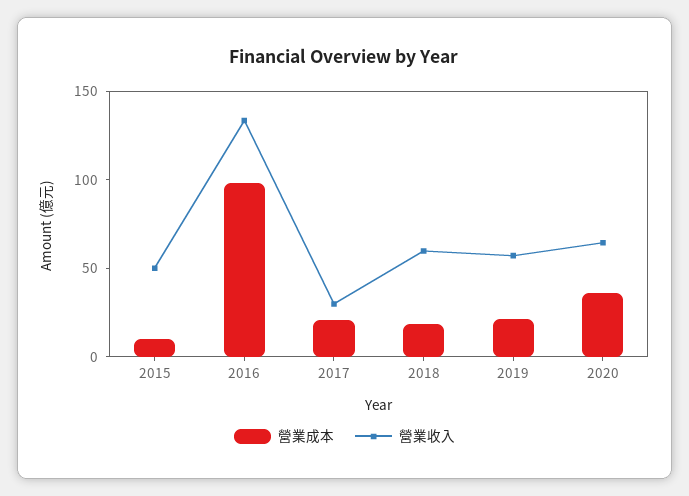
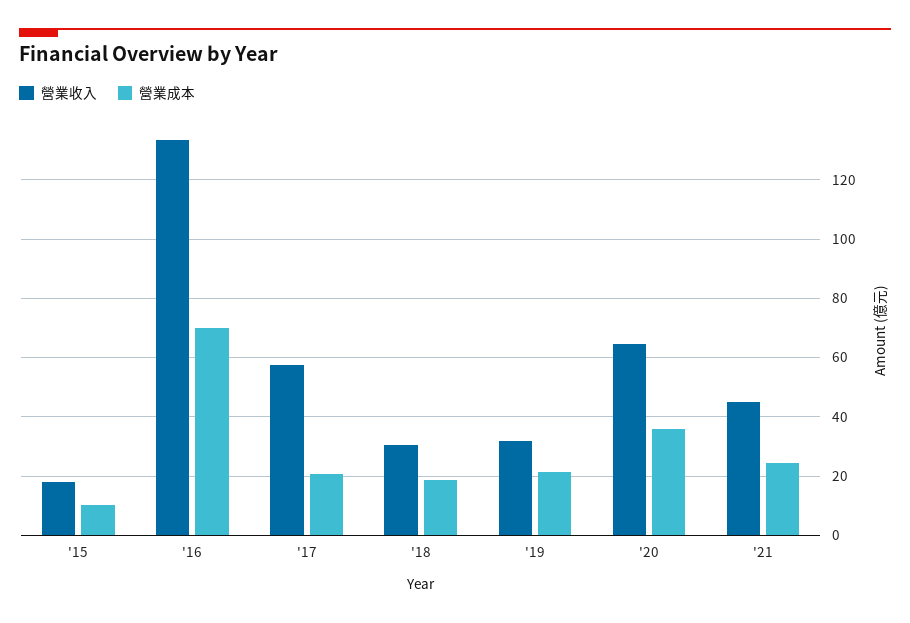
營業收入, 2015: 50 -> 17.5
營業成本, 2016: 100 -> 70
營業收入, 2017: 30 -> 57.5
營業收入, 2018: 60 -> 30
營業收入, 2019: 60 -> 32.5
營業收入, '21: none -> 45
營業成本, '21: none -> 25

